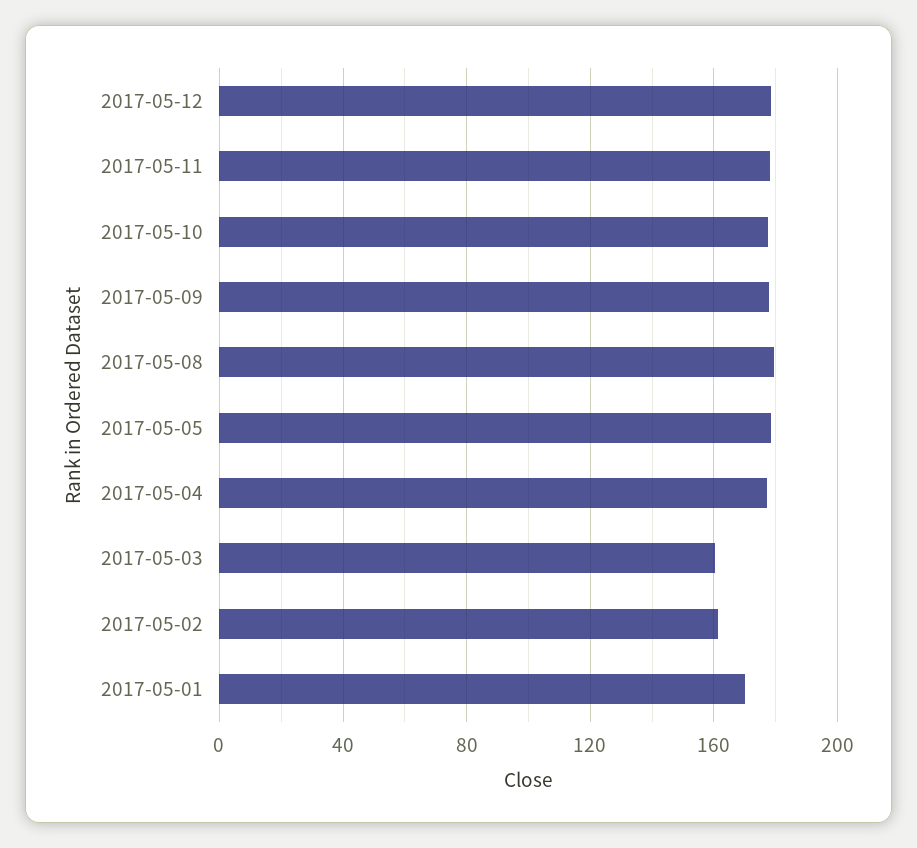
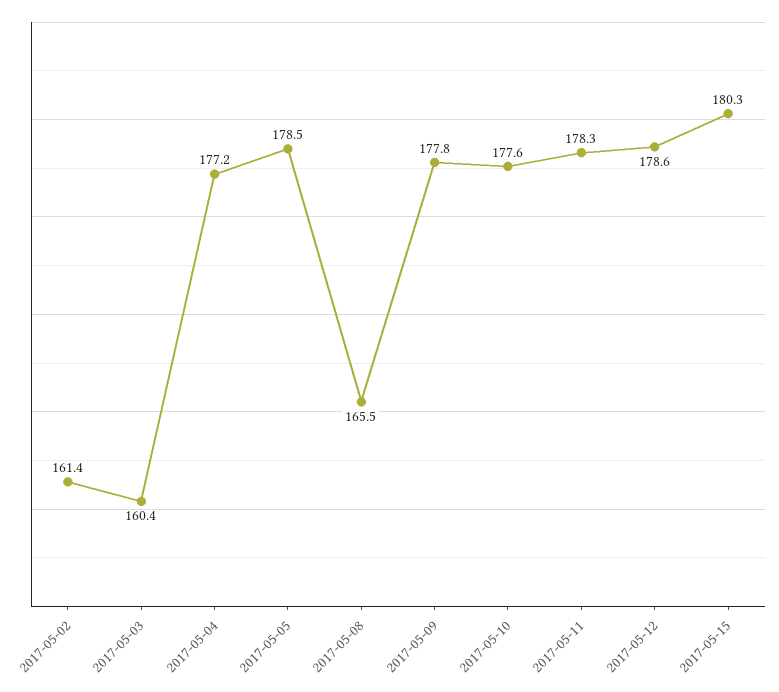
2017-05-08: 180 -> 165.5
2017-05-01: 170 -> none
2017-05-15: none -> 180.3

